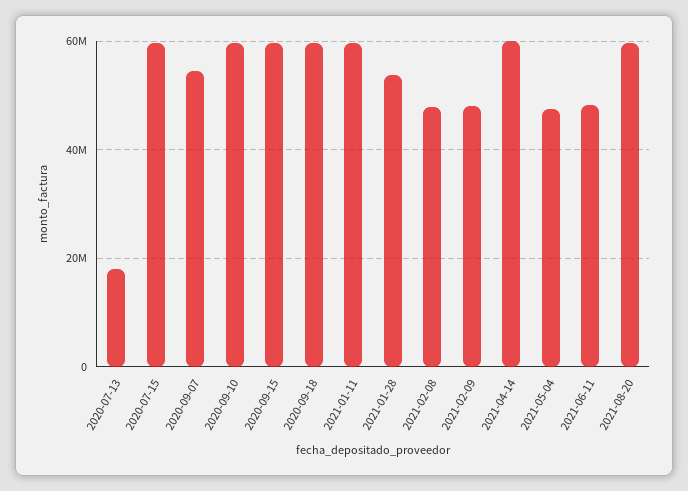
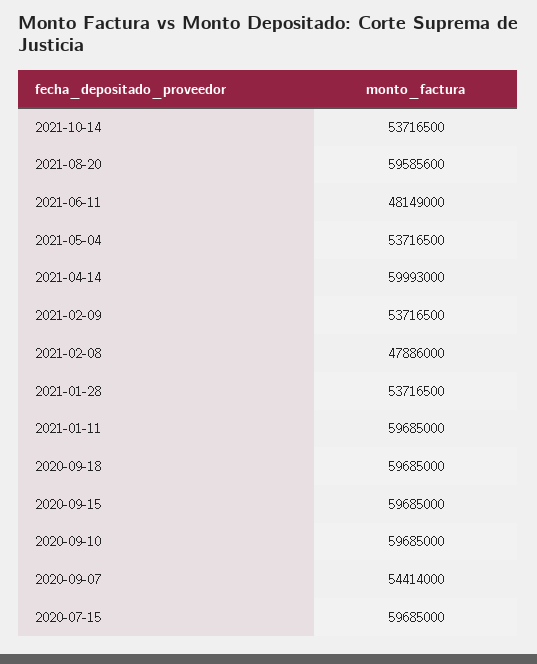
2020-07-13: 18000000 -> none
2021-02-09: 48000000 -> 53716500
2021-05-04: 48000000 -> 53716500
2021-10-14: none -> 53716500

